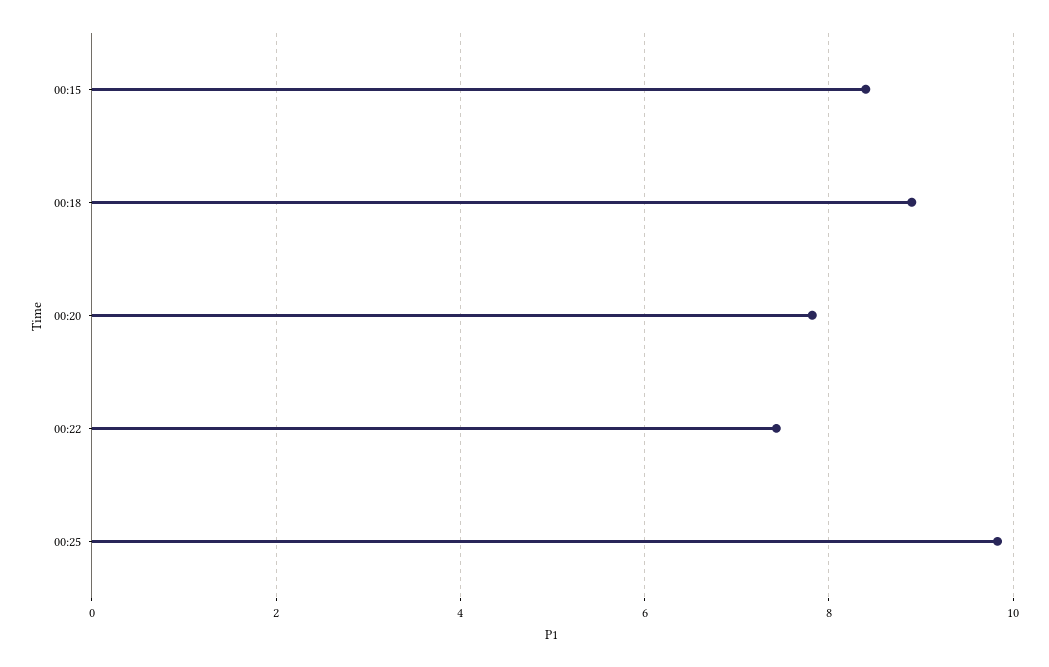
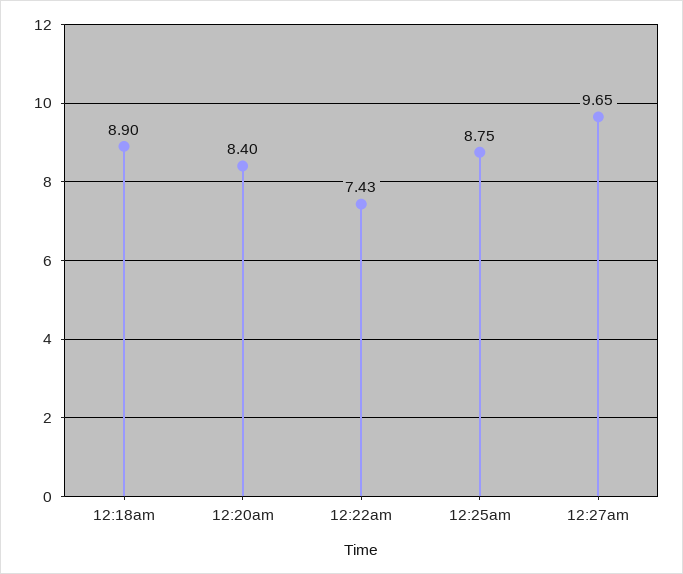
00:15: 8.4 -> none
00:20: 7.8 -> 8.4
00:25: 9.8 -> 8.75
12:27am: none -> 9.65

